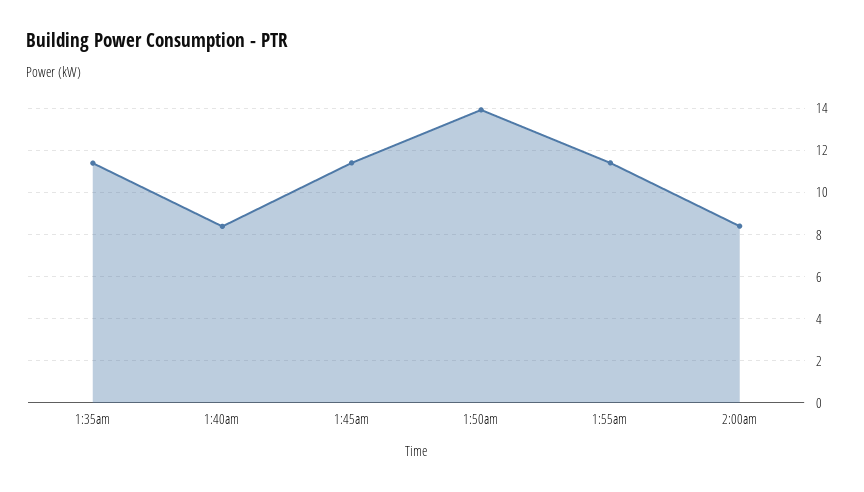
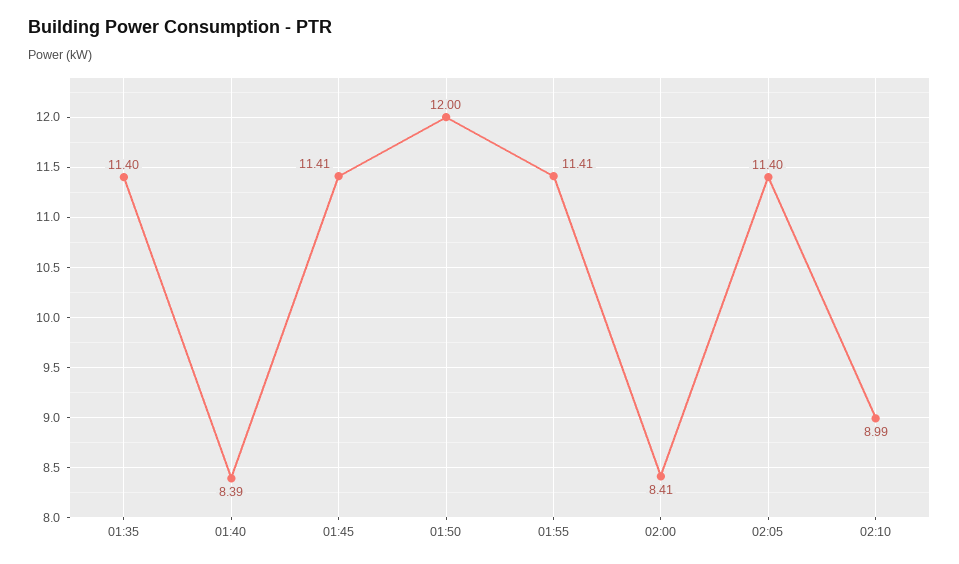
1:50am: 14 -> 12
02:05: none -> 11.4
02:10: none -> 8.99

